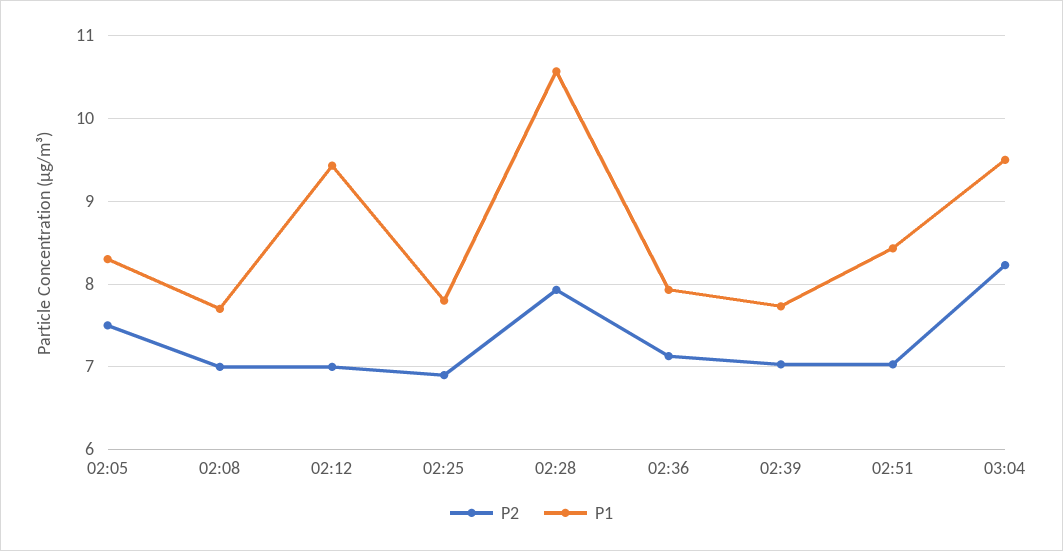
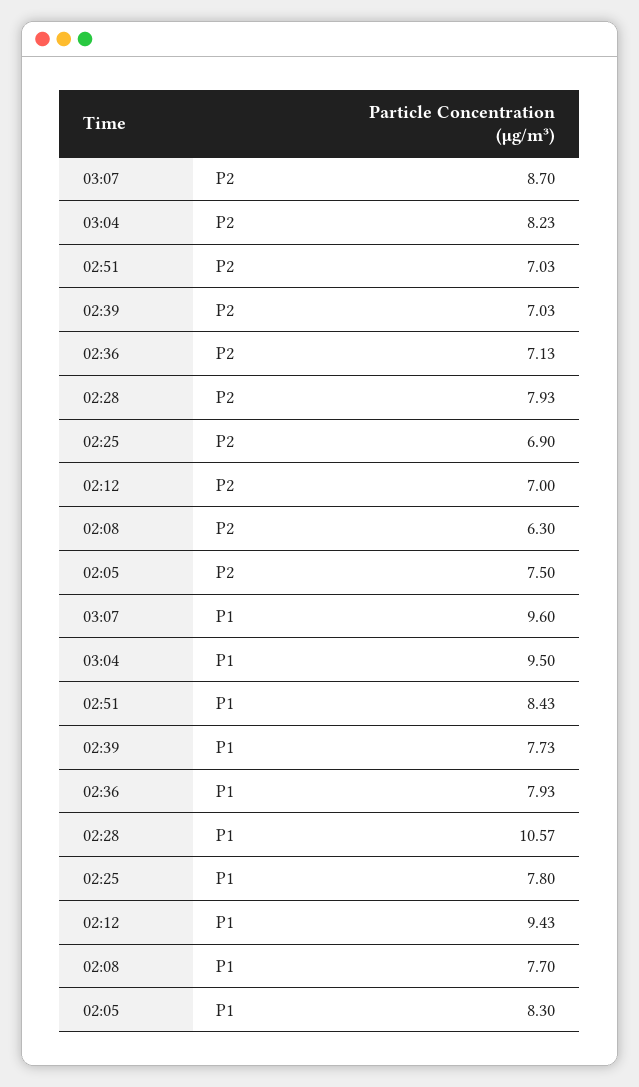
P2, 02:08: 7 -> 6.3
P2, 03:07: none -> 8.7
P1, 03:07: none -> 9.6

